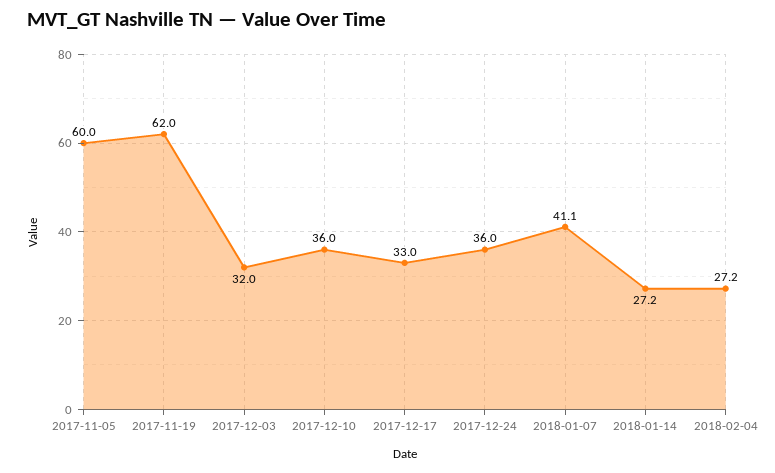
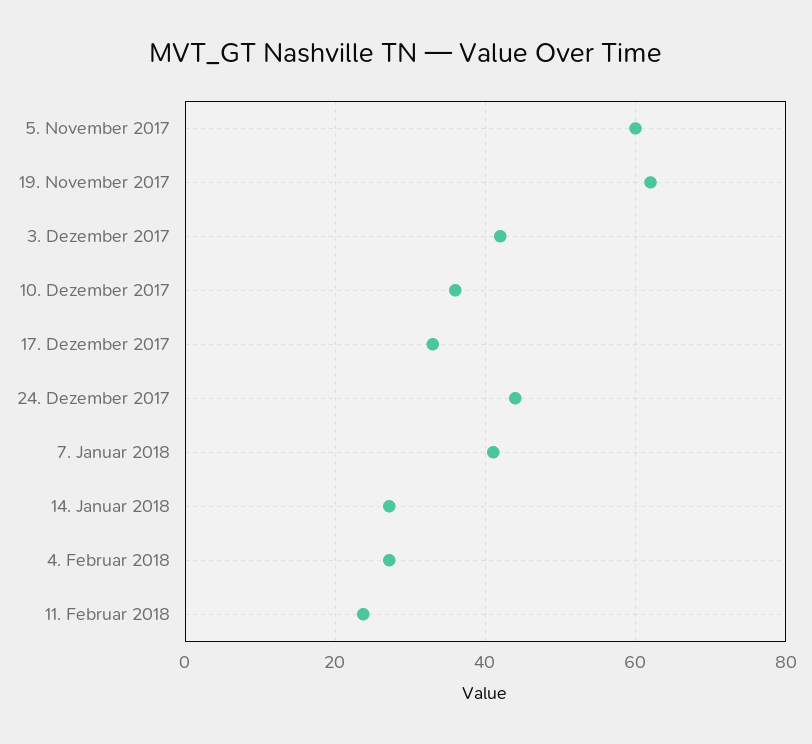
2017-12-03: 32 -> 42
2017-12-24: 36 -> 44
11. Februar 2018: none -> 24

